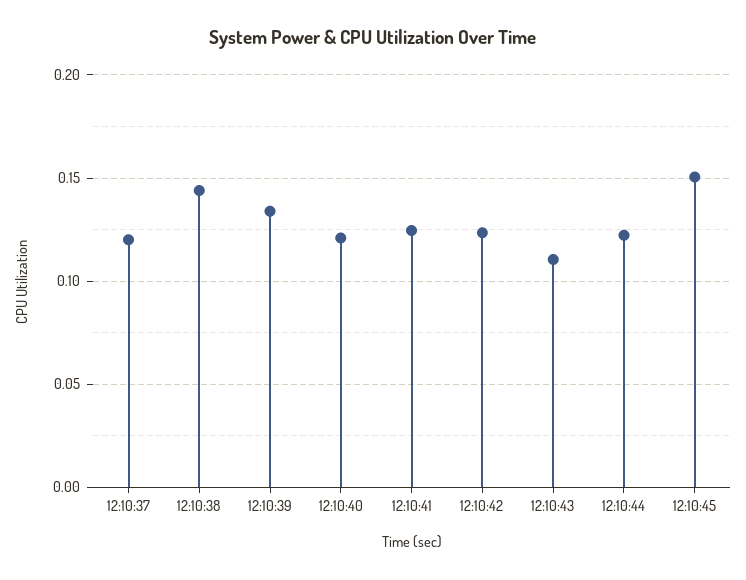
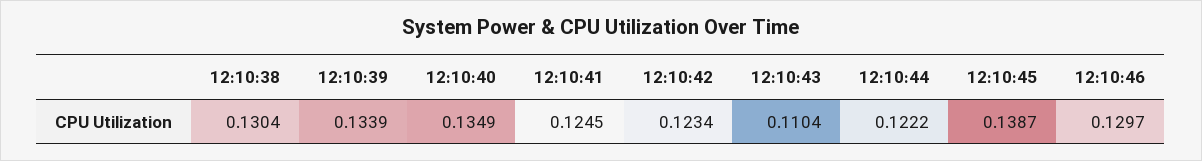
12:10:37: 0.12 -> none
12:10:38: 0.145 -> 0.1304
12:10:40: 0.12 -> 0.1349
12:10:45: 0.15 -> 0.1387
12:10:46: none -> 0.1297

